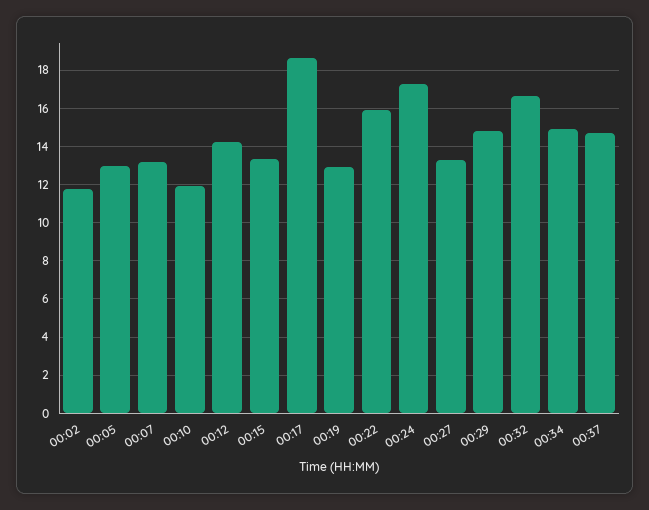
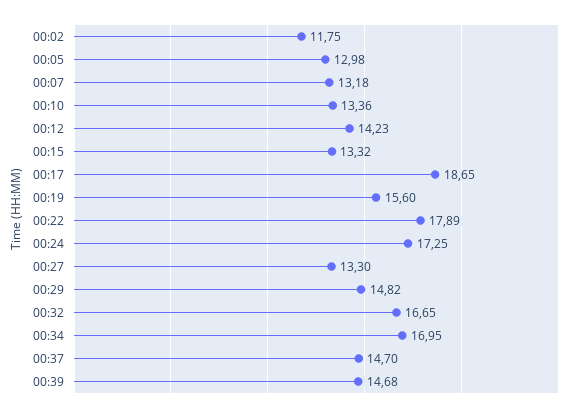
00:10: 12 -> 13.36
00:19: 13 -> 15.6
00:22: 16 -> 17.89
00:34: 15 -> 16.95
00:39: none -> 14.68

